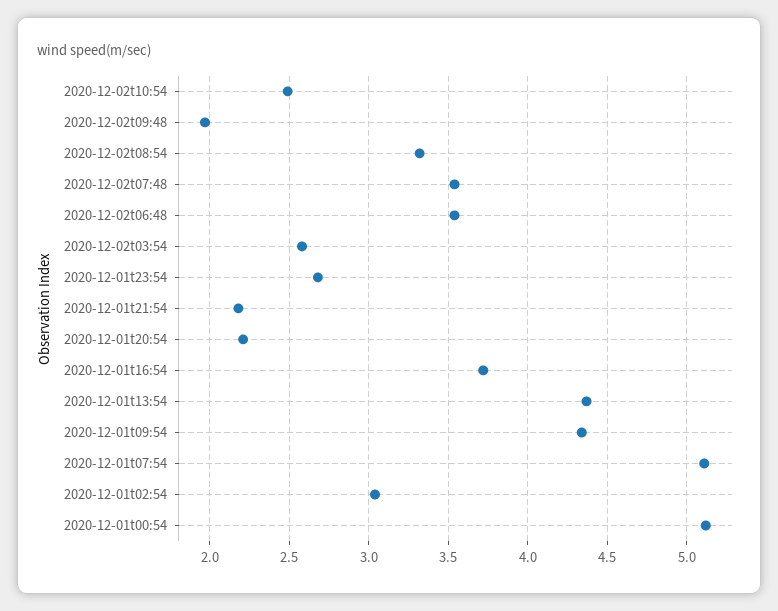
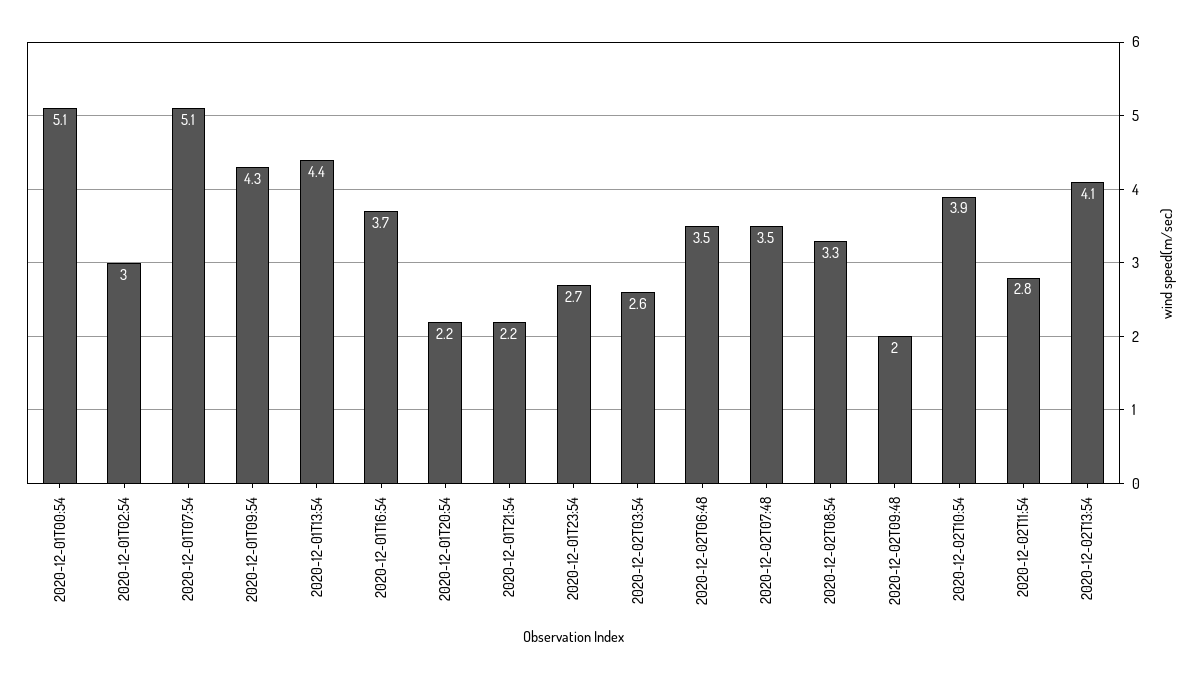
2020-12-02t10:54: 2.5 -> 3.9
2020-12-02T11:54: none -> 2.8
2020-12-02T13:54: none -> 4.1

